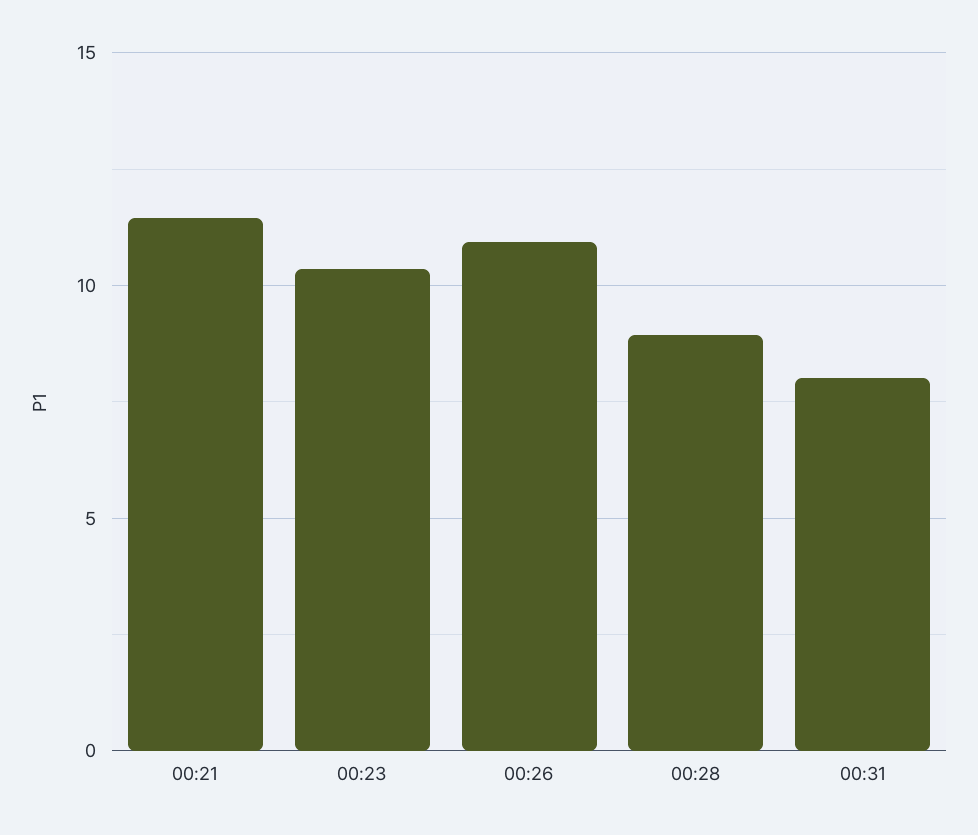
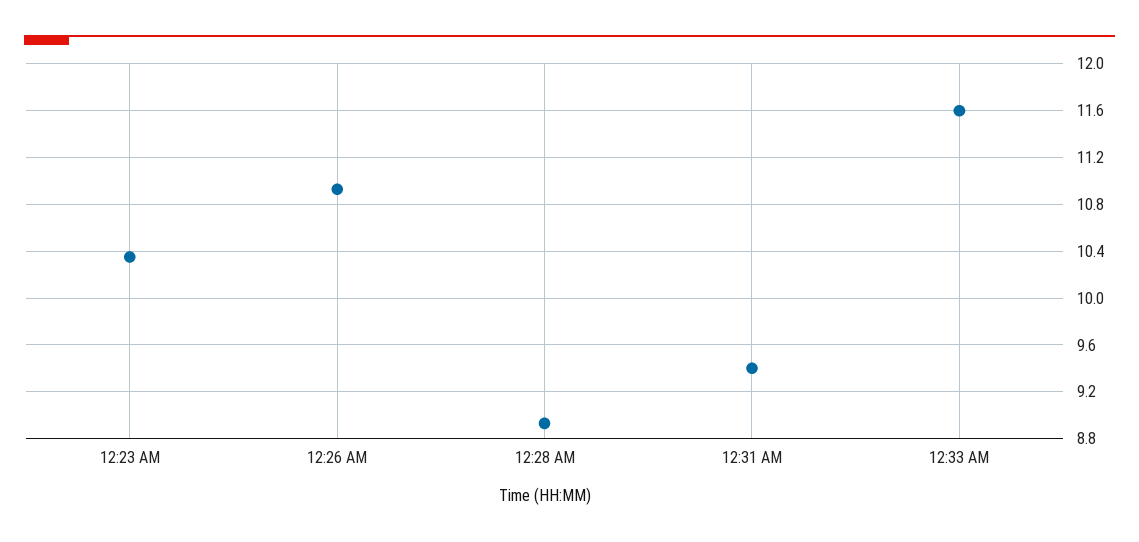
00:21: 11.5 -> none
00:31: 8 -> 9.4
12:33 AM: none -> 11.6

